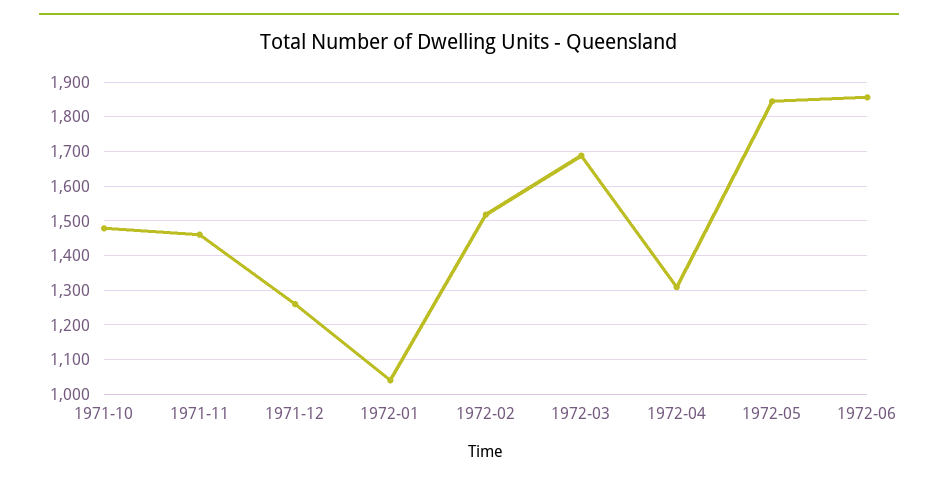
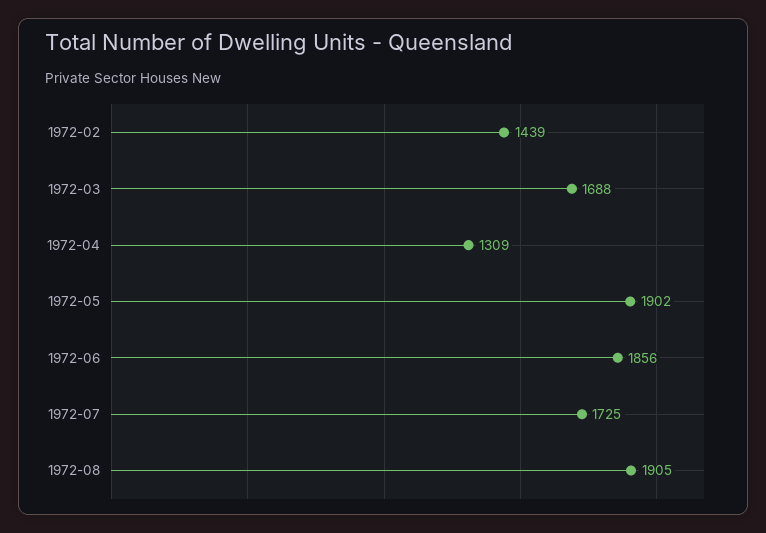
1971-10: 1480 -> none
1971-11: 1460 -> none
1971-12: 1260 -> none
1972-01: 1040 -> none
1972-02: 1520 -> 1439
1972-05: 1840 -> 1902
1972-07: none -> 1725
1972-08: none -> 1905

